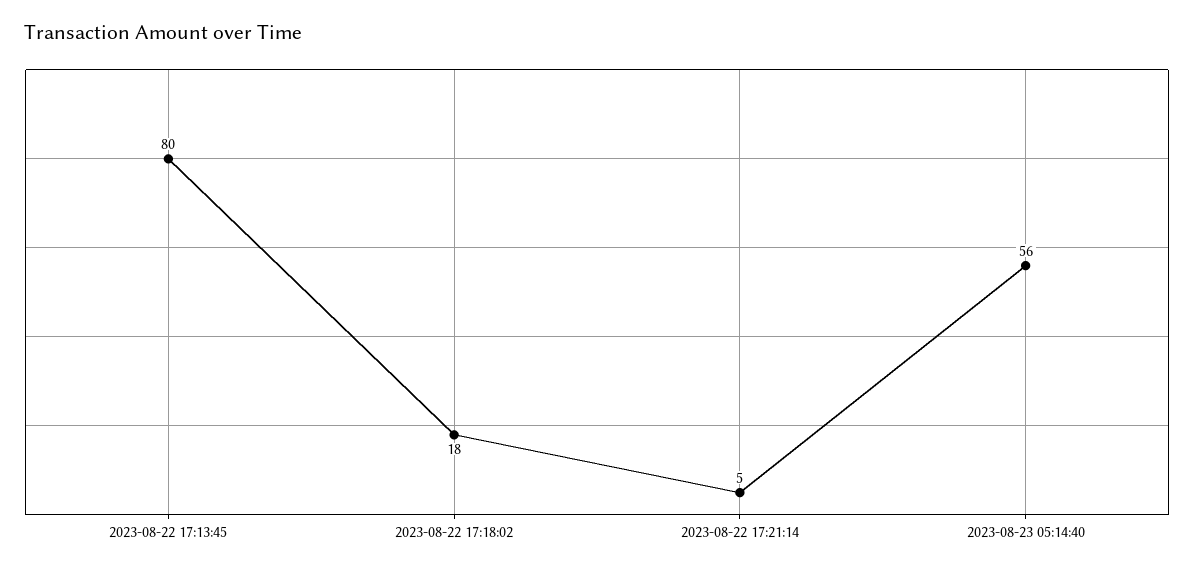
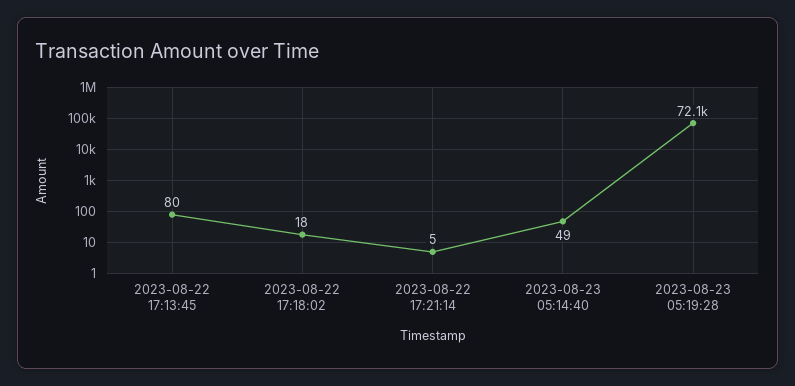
2023-08-23 05:14:40: 56 -> 49
2023-08-23 05:19:28: none -> 72100

